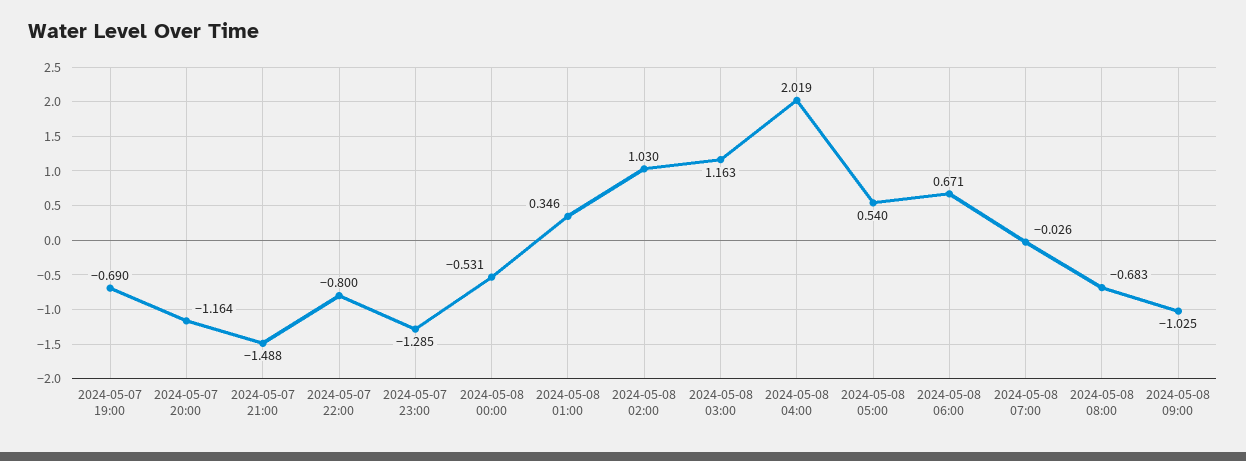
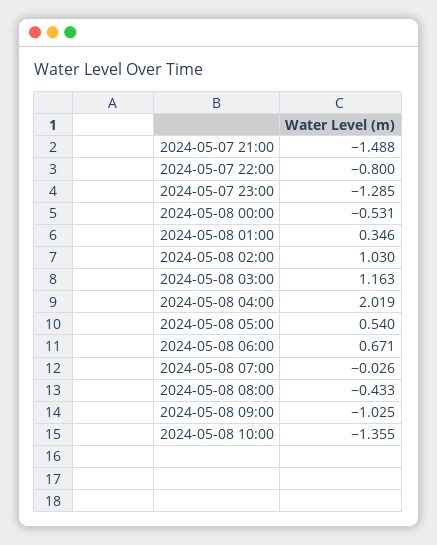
2024-05-07 19:00: -0.69 -> none
2024-05-07 20:00: -1.164 -> none
2024-05-08 08:00: -0.683 -> -0.433
2024-05-08 10:00: none -> -1.355

